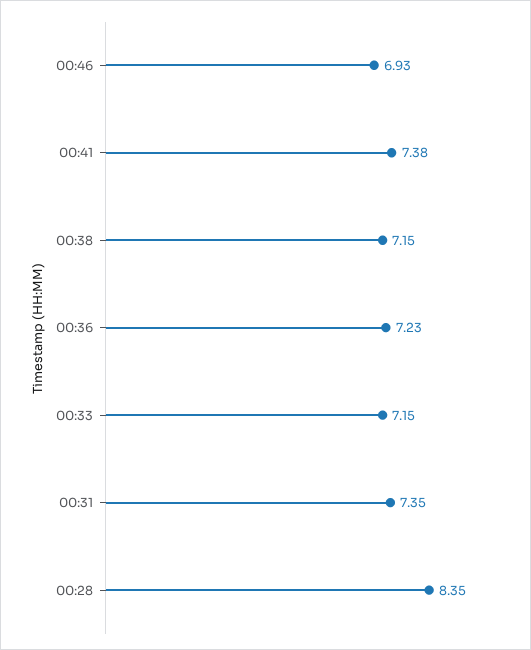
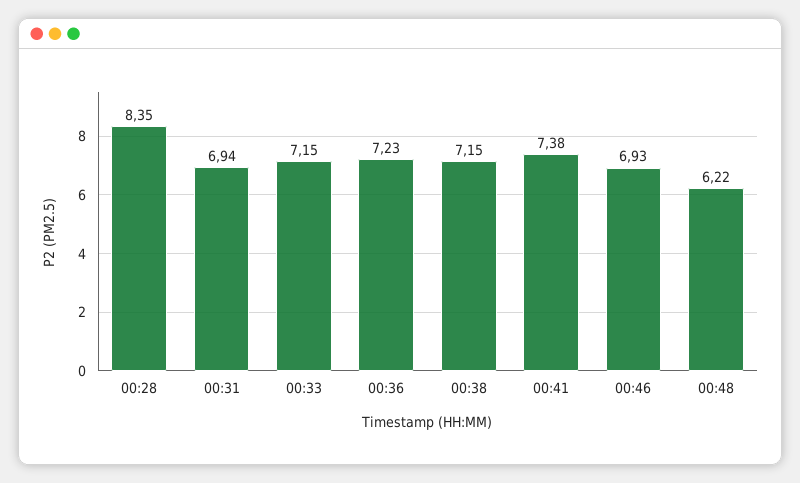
00:31: 7.35 -> 6.94
00:48: none -> 6.22

